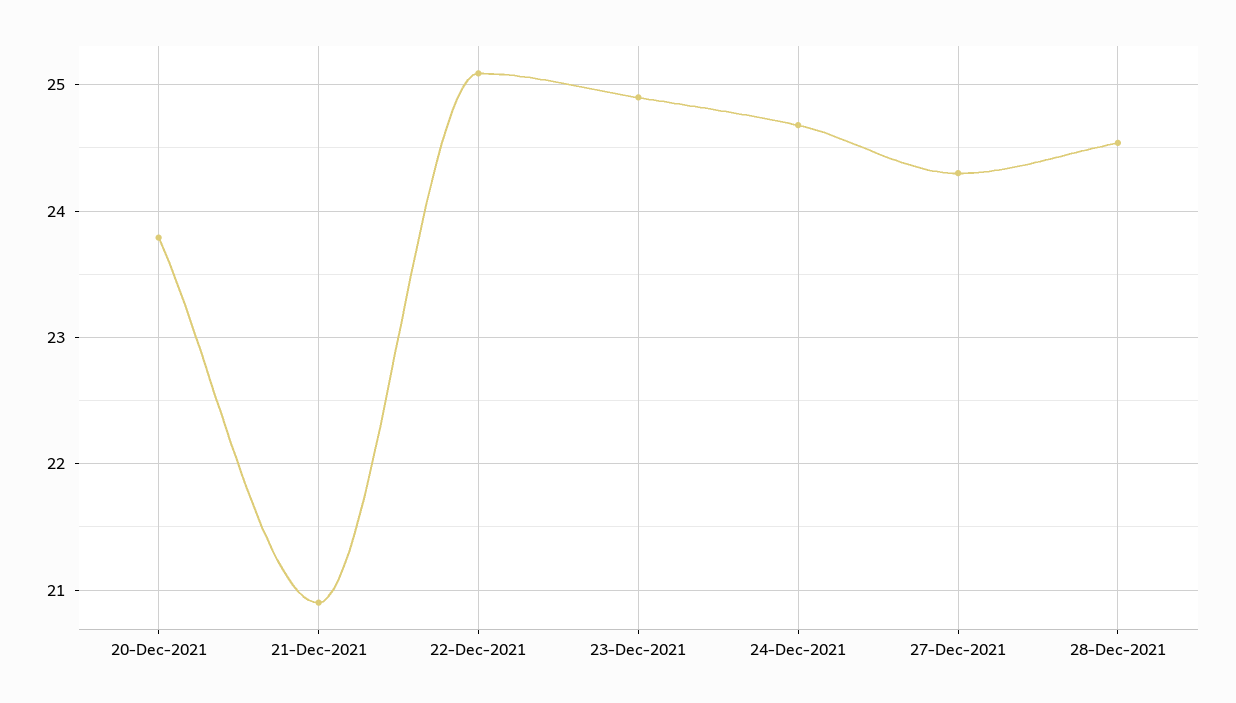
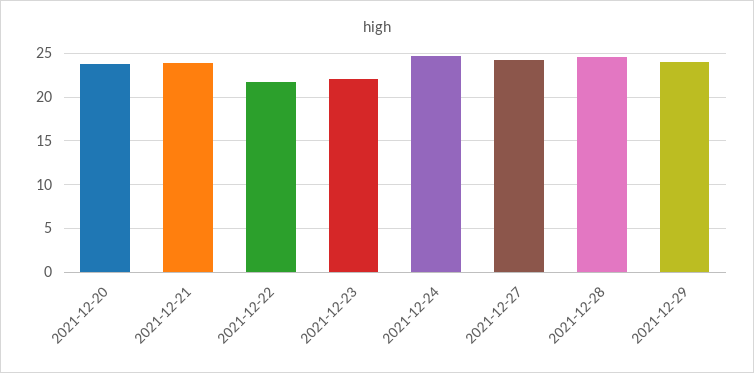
21-Dec-2021: 20.9 -> 24
22-Dec-2021: 25.1 -> 22
23-Dec-2021: 24.9 -> 22
2021-12-29: none -> 24

